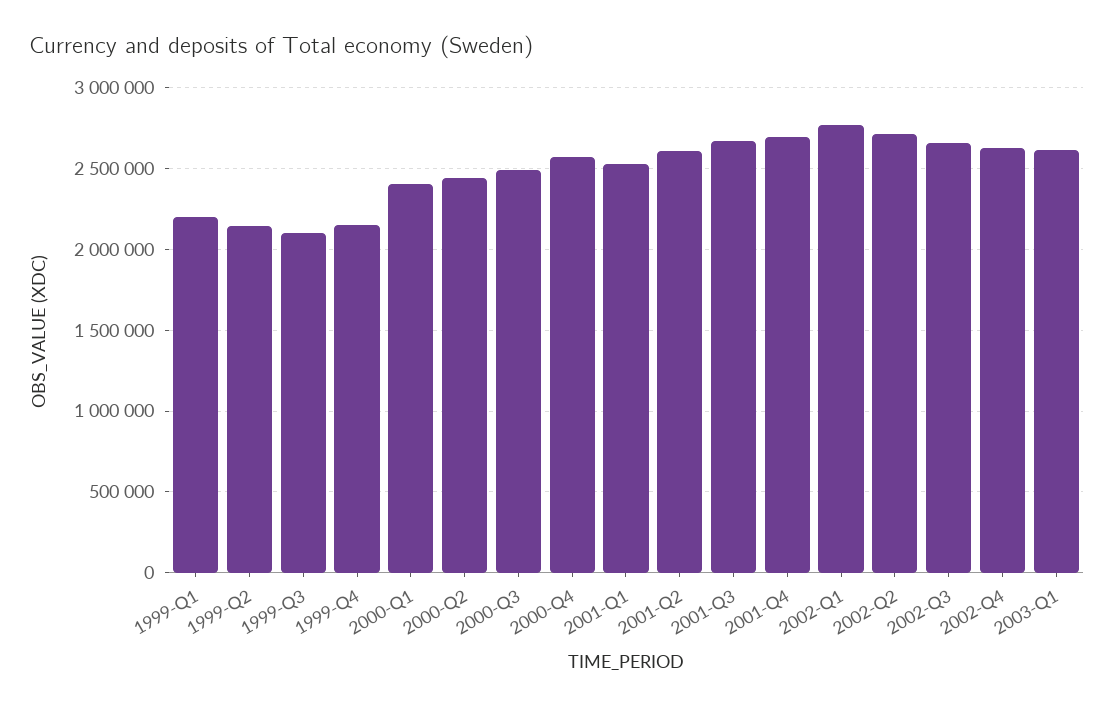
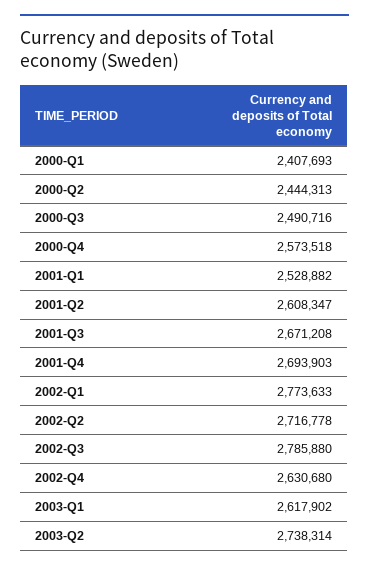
1999-Q1: 2200000 -> none
1999-Q2: 2150000 -> none
1999-Q3: 2100000 -> none
1999-Q4: 2150000 -> none
2002-Q3: 2650000 -> 2785880
2003-Q2: none -> 2738314

